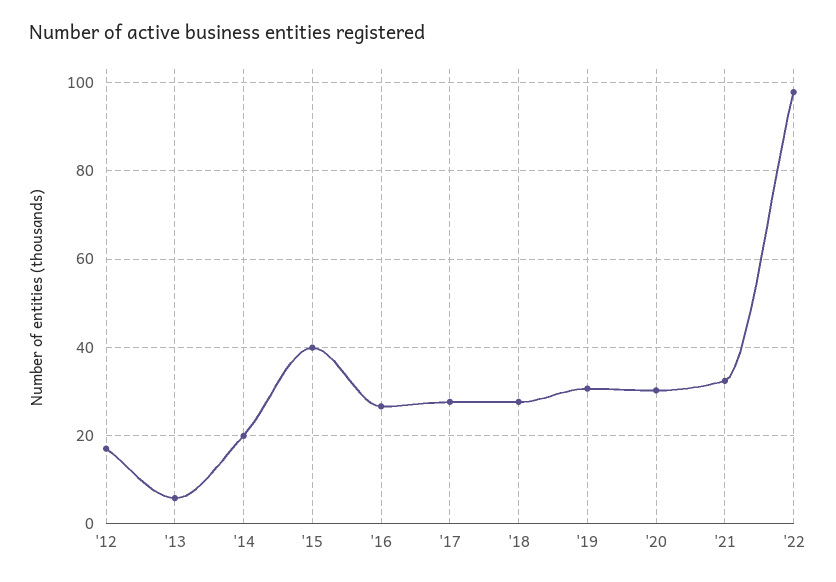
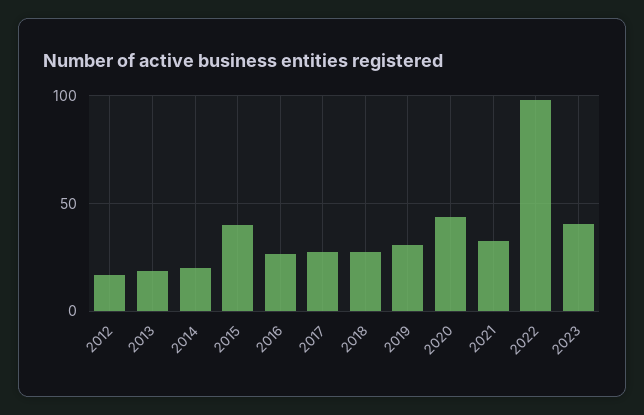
'13: 6 -> 20
'20: 30 -> 45
2023: none -> 40

